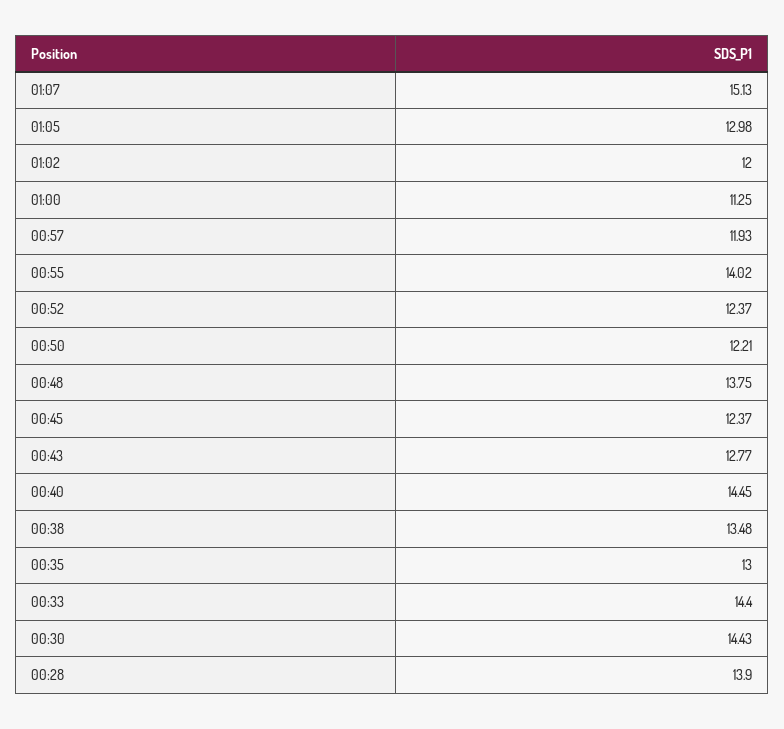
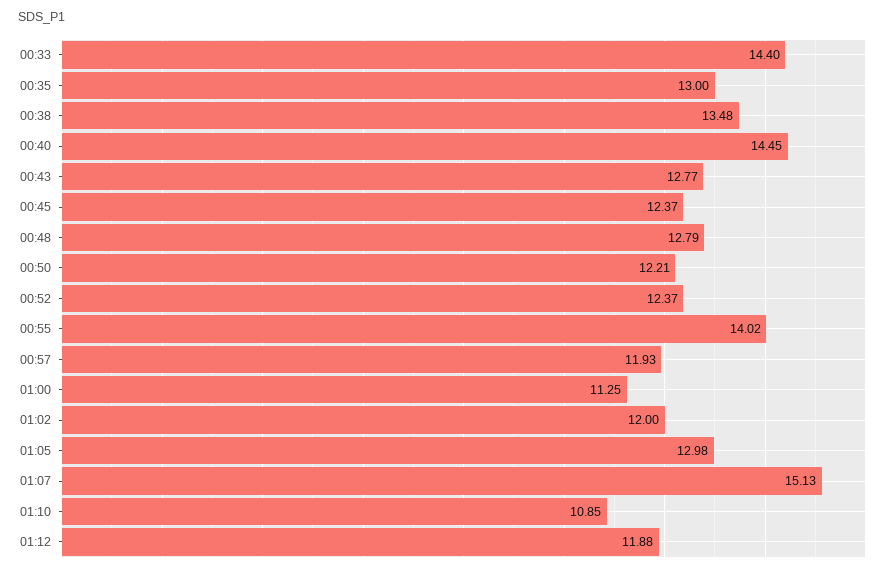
00:48: 13.75 -> 12.79
00:30: 14.43 -> none
00:28: 13.9 -> none
01:10: none -> 10.85
01:12: none -> 11.88

